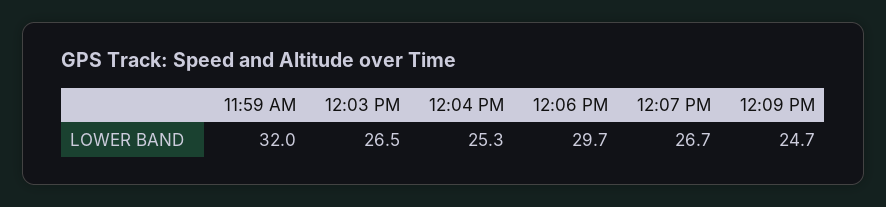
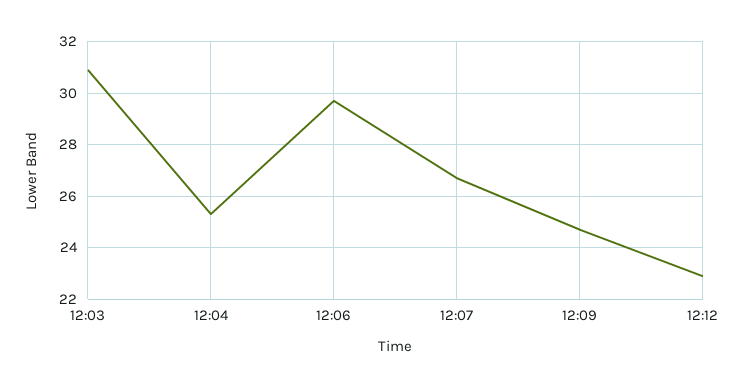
11:59 AM: 32 -> none
12:03 PM: 26.5 -> 31
12:12: none -> 23

